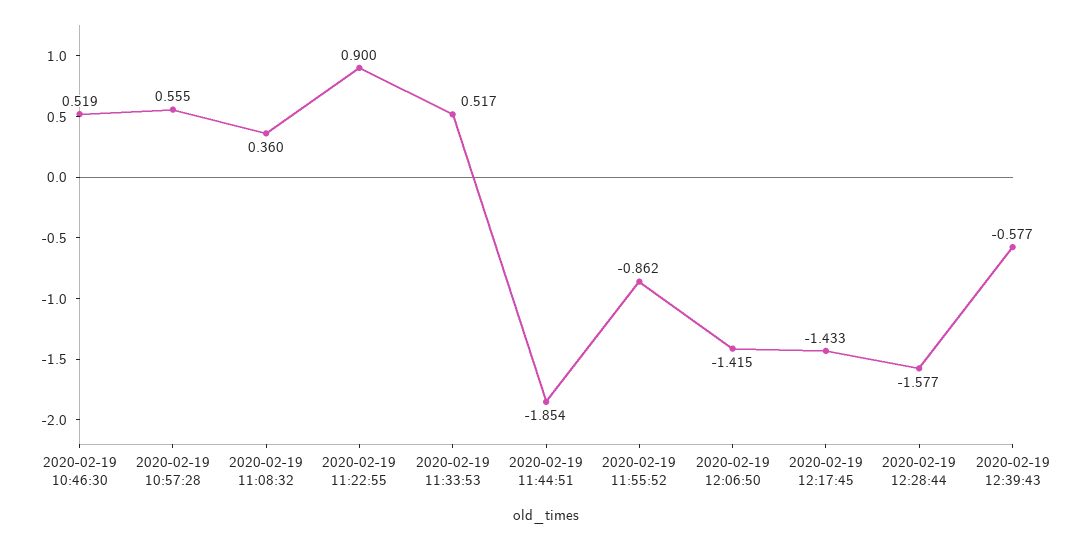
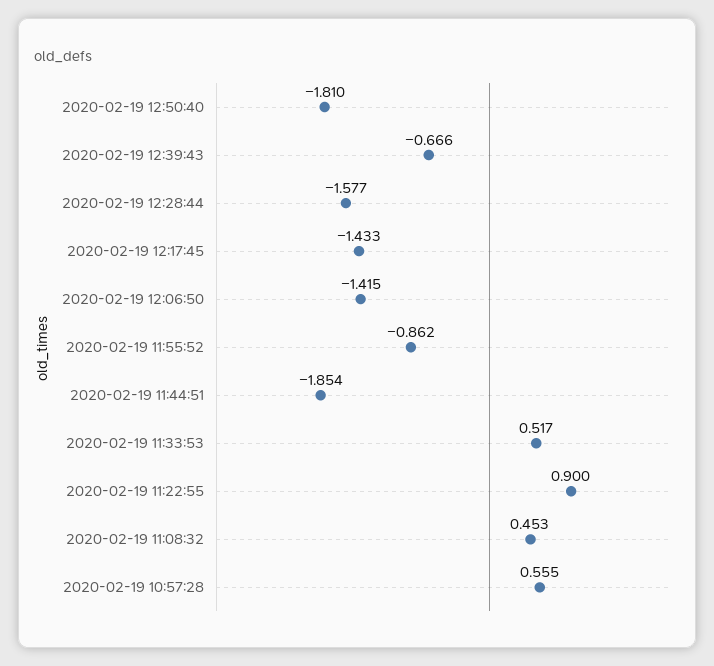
2020-02-19 10:46:30: 0.519 -> none
2020-02-19 11:08:32: 0.36 -> 0.453
2020-02-19 12:39:43: -0.577 -> -0.666
2020-02-19 12:50:40: none -> -1.81

